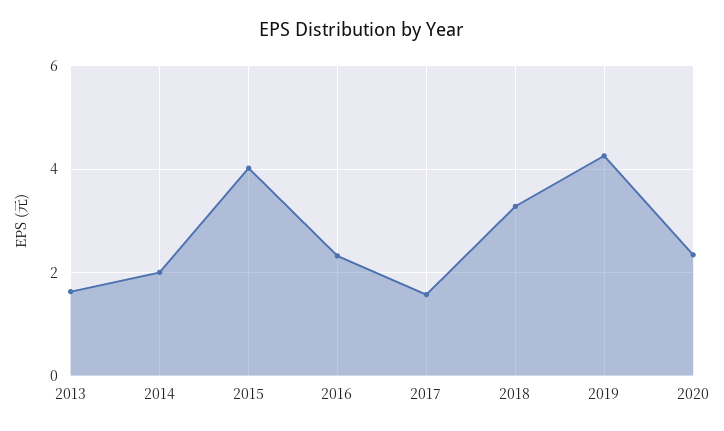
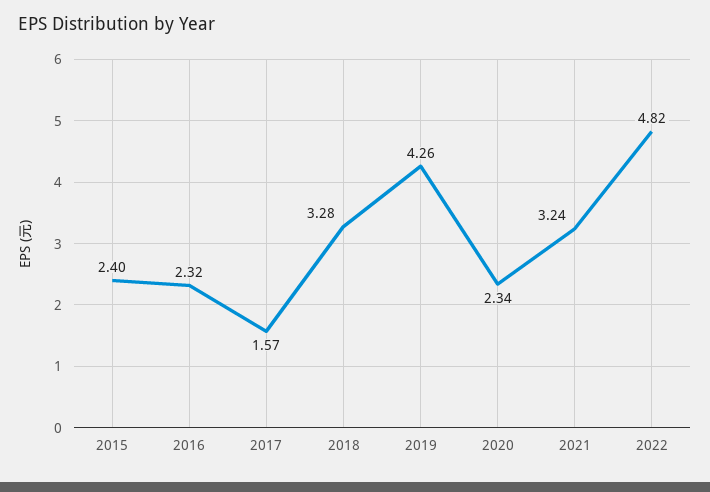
2013: 1.6 -> none
2014: 2 -> none
2015: 4 -> 2.4
2021: none -> 3.24
2022: none -> 4.82

